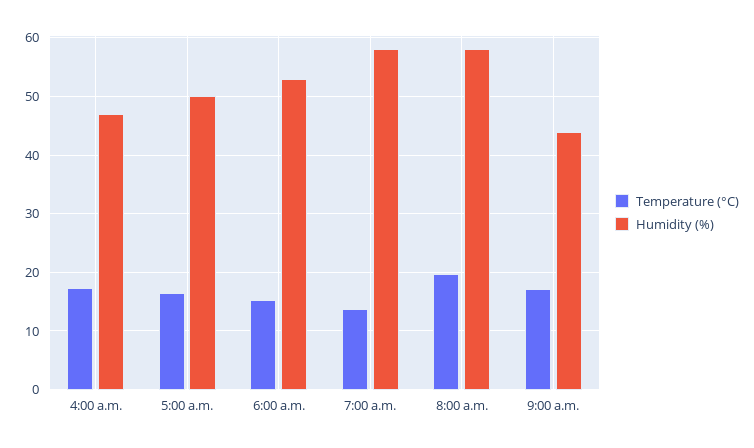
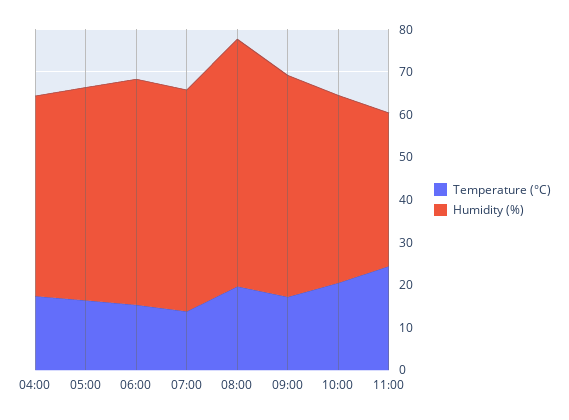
Humidity (%), 7:00 a.m.: 58 -> 52
Humidity (%), 9:00 a.m.: 44 -> 52
Temperature (°C), 10:00: none -> 20
Humidity (%), 10:00: none -> 44
Temperature (°C), 11:00: none -> 24
Humidity (%), 11:00: none -> 36

